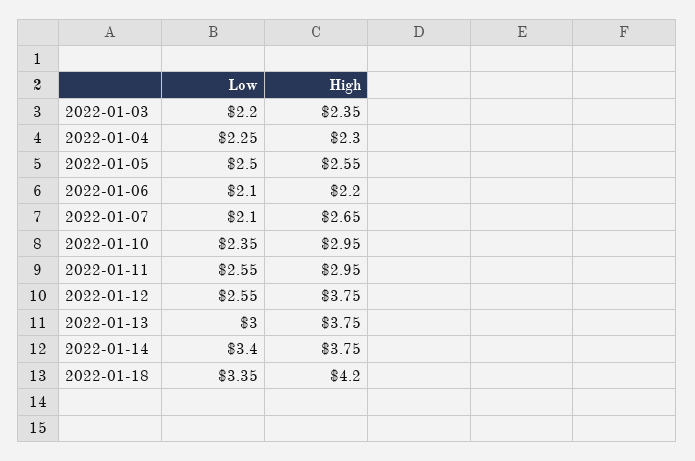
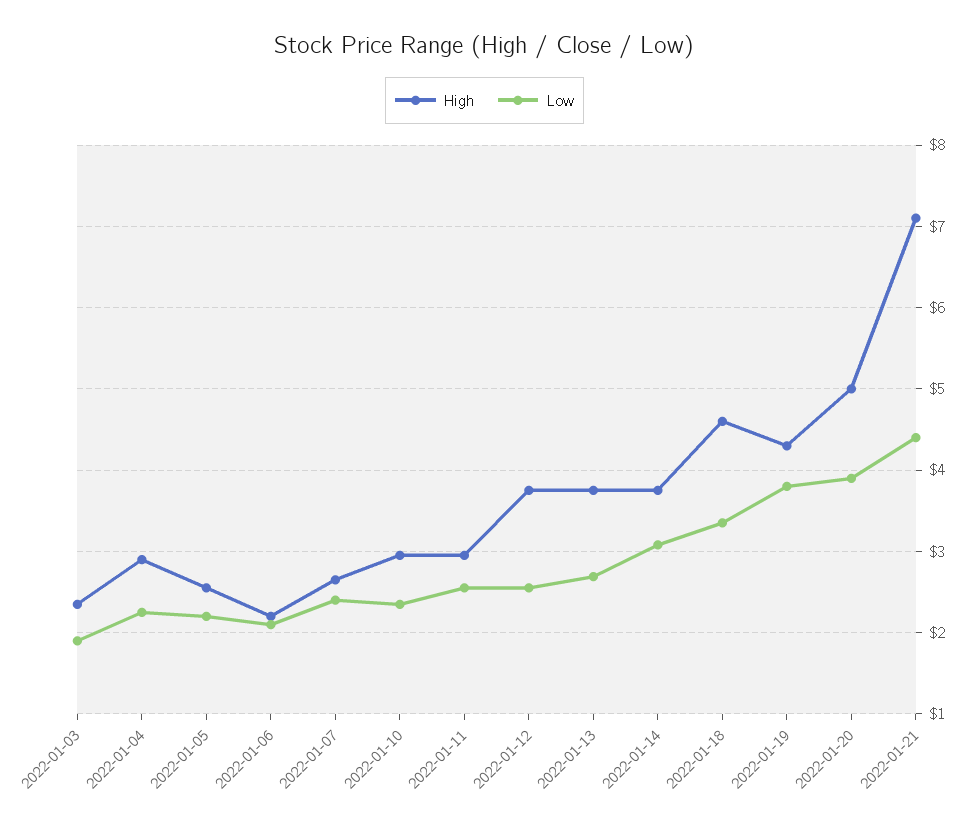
Low, 2022-01-03: 2.2 -> 1.9
High, 2022-01-04: 2.3 -> 2.9
Low, 2022-01-05: 2.5 -> 2.2
Low, 2022-01-07: 2.1 -> 2.4
Low, 2022-01-13: 3 -> 2.7
Low, 2022-01-14: 3.4 -> 3.1
High, 2022-01-18: 4.2 -> 4.6
High, 2022-01-19: none -> 4.3
Low, 2022-01-19: none -> 3.8
High, 2022-01-20: none -> 5
Low, 2022-01-20: none -> 3.9
High, 2022-01-21: none -> 7.1
Low, 2022-01-21: none -> 4.4

